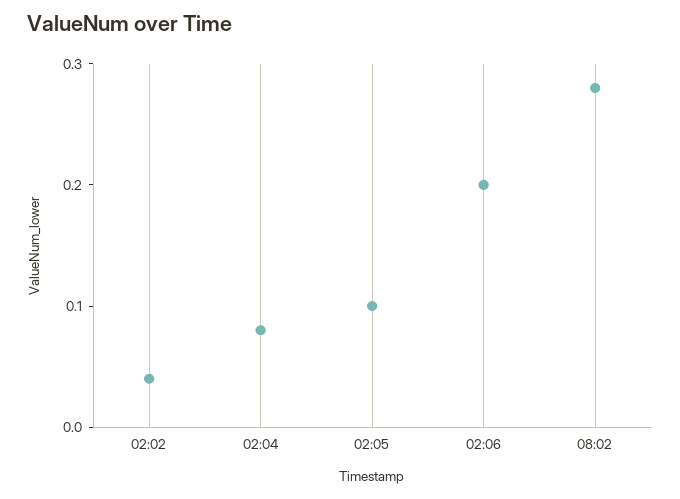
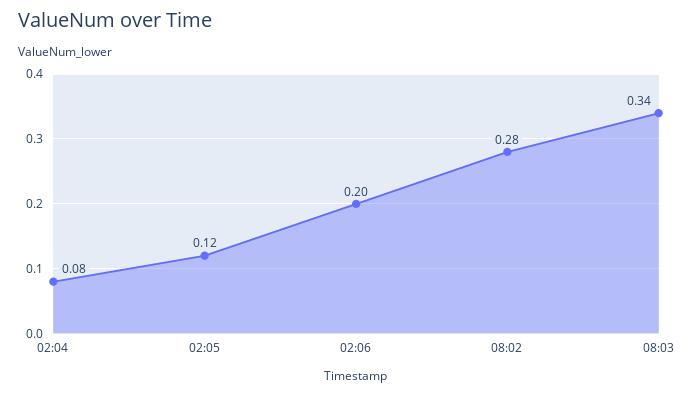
02:02: 0.04 -> none
02:05: 0.1 -> 0.12
08:03: none -> 0.34

